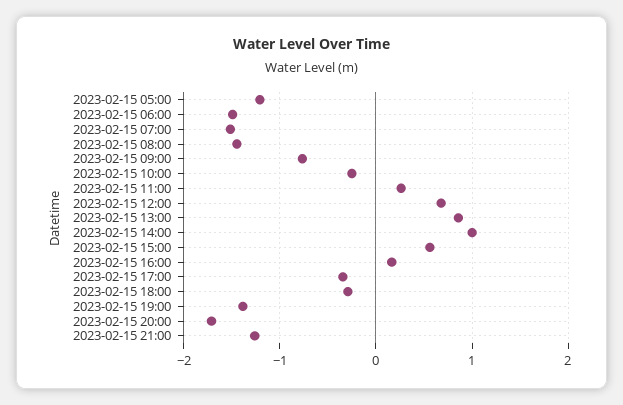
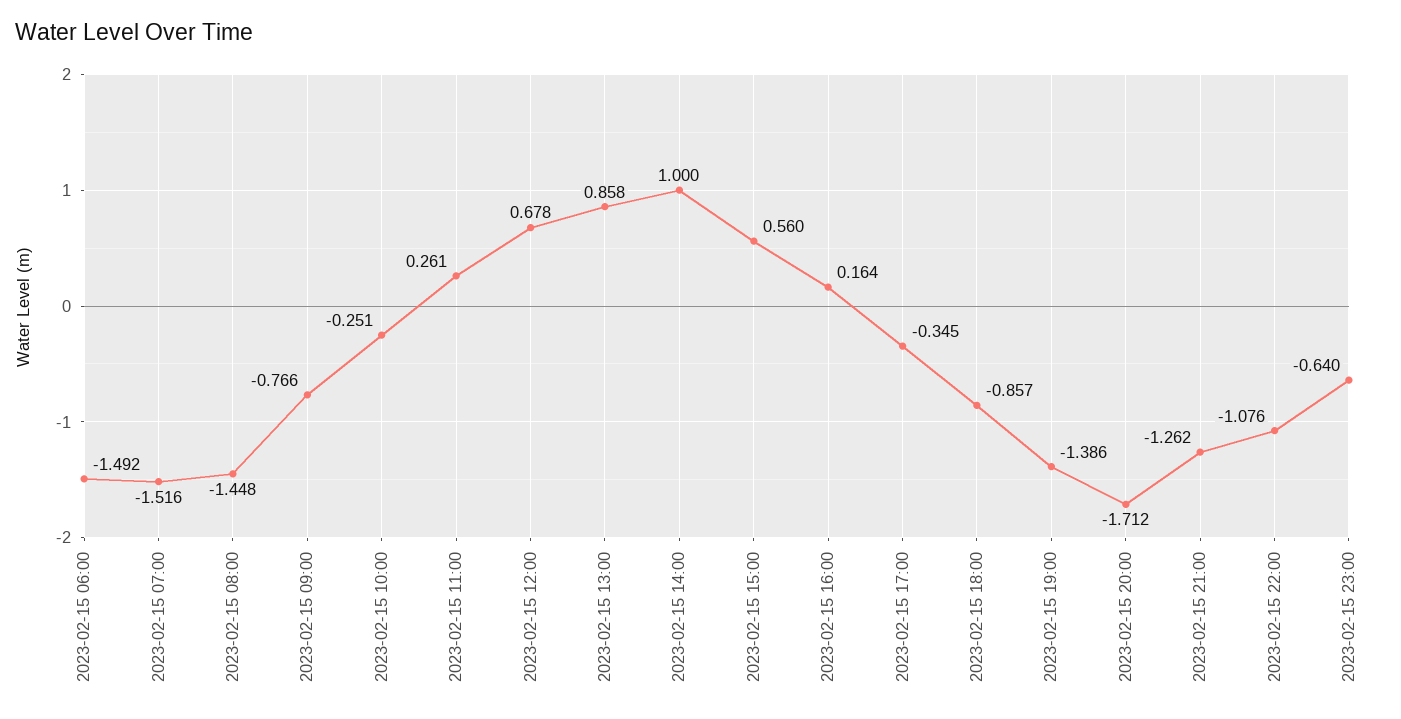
2023-02-15 05:00: -1.2 -> none
2023-02-15 18:00: -0.3 -> -0.857
2023-02-15 22:00: none -> -1.076
2023-02-15 23:00: none -> -0.64

